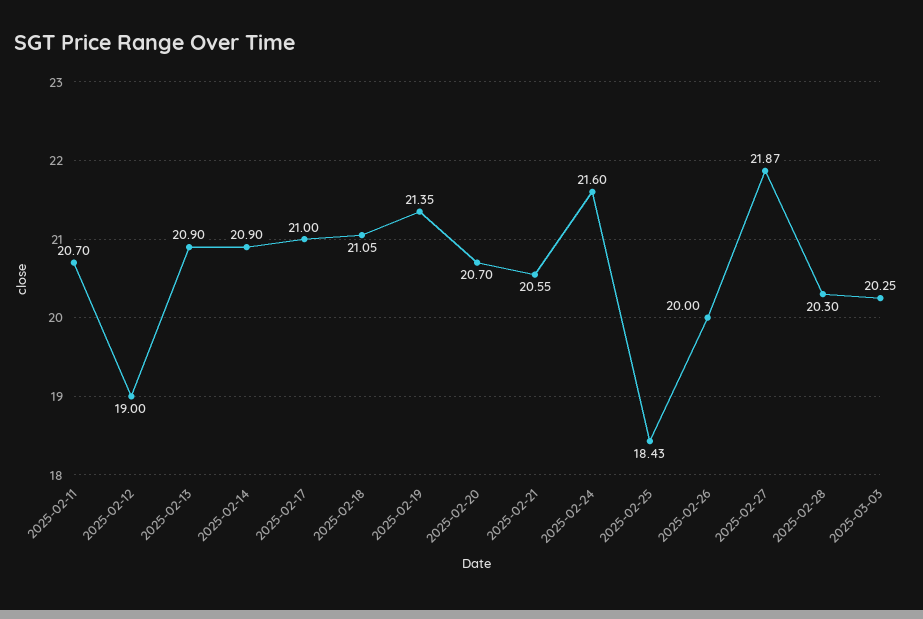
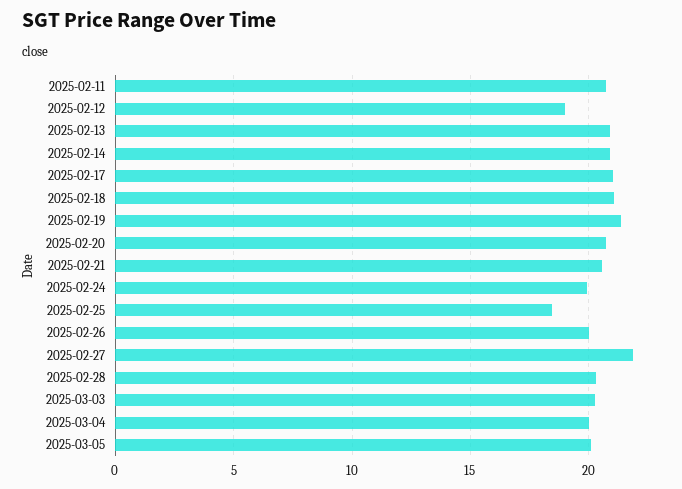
2025-02-24: 21.6 -> 20
2025-03-04: none -> 20
2025-03-05: none -> 20

